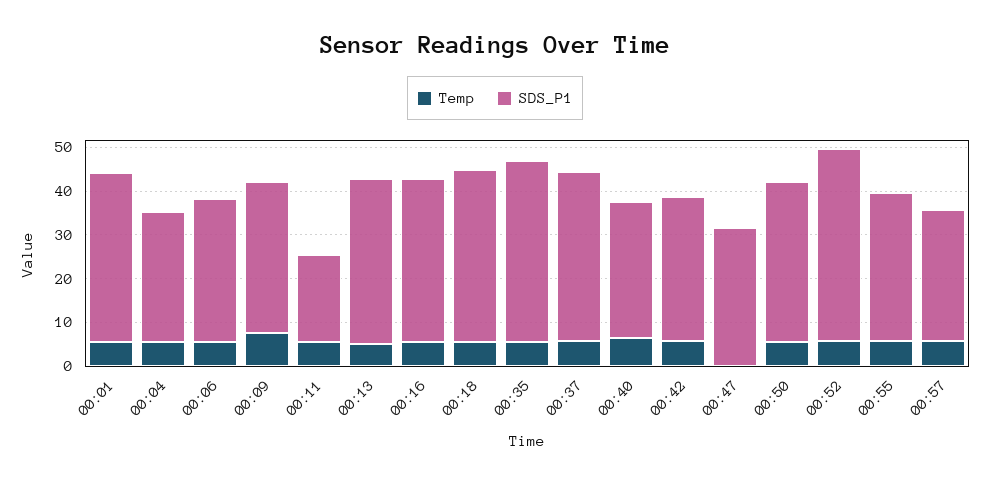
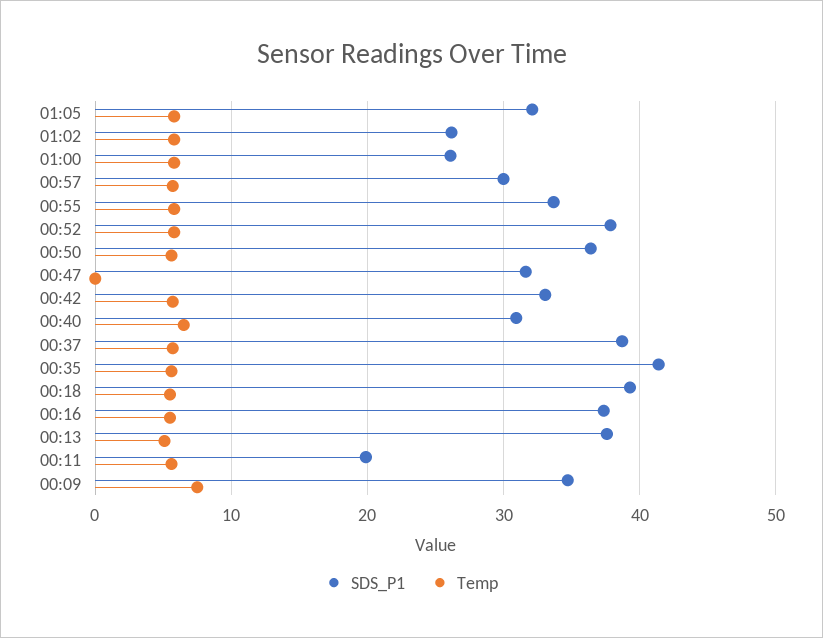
Temp, 00:01: 6 -> none
SDS_P1, 00:01: 38 -> none
Temp, 00:04: 6 -> none
SDS_P1, 00:04: 30 -> none
Temp, 00:06: 6 -> none
SDS_P1, 00:06: 32 -> none
SDS_P1, 00:52: 44 -> 38
SDS_P1, 01:05: none -> 32
Temp, 01:05: none -> 6
SDS_P1, 01:02: none -> 26
Temp, 01:02: none -> 6
SDS_P1, 01:00: none -> 26
Temp, 01:00: none -> 6

